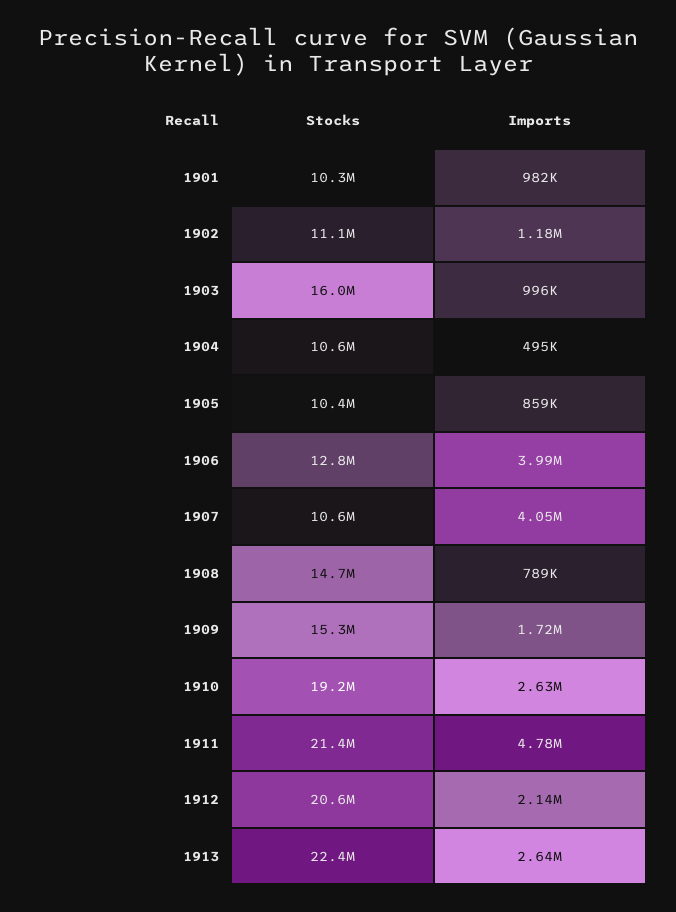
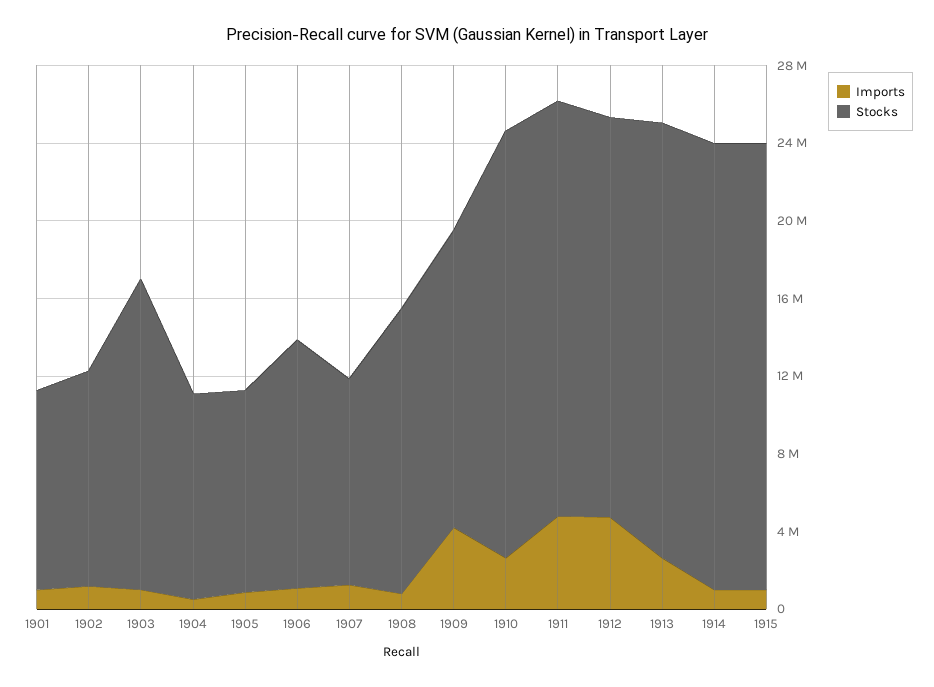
Imports, 1906: 3990000 -> 1000000
Imports, 1907: 4050000 -> 1000000
Imports, 1909: 1720000 -> 4000000
Stocks, 1910: 19200000 -> 22000000
Imports, 1912: 2140000 -> 5000000
Imports, 1914: none -> 1000000
Stocks, 1914: none -> 23000000
Imports, 1915: none -> 1000000
Stocks, 1915: none -> 23000000

